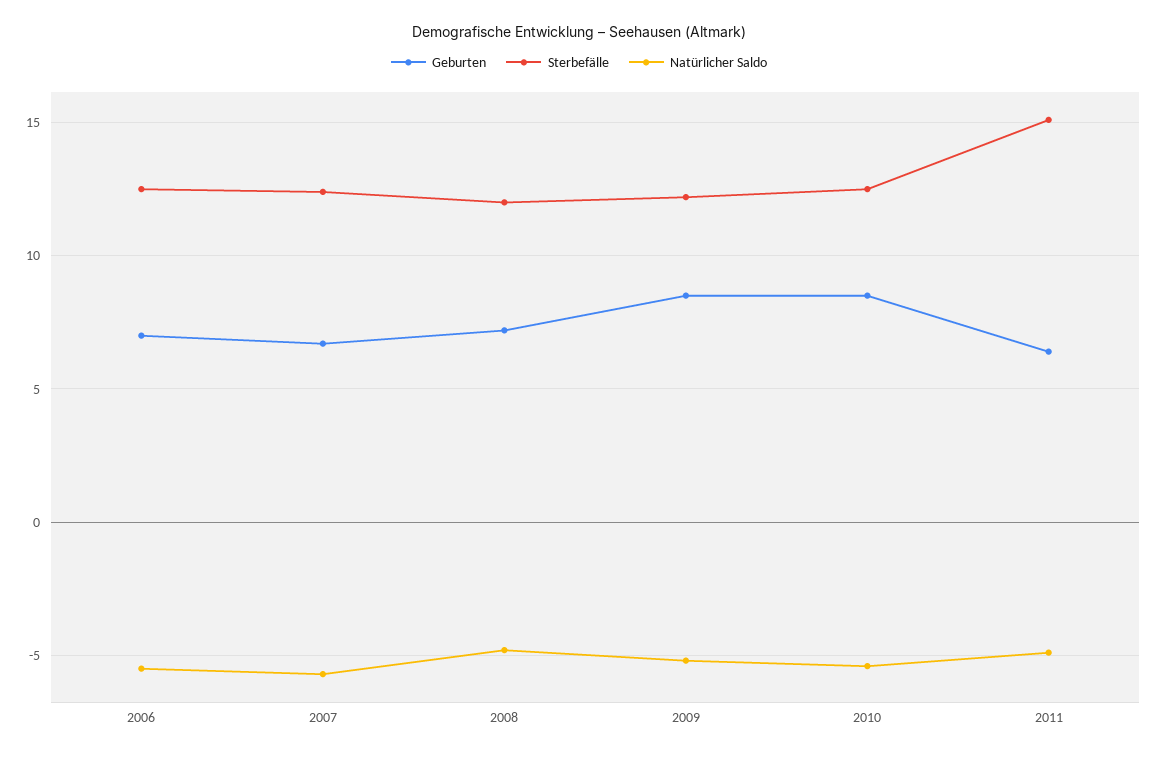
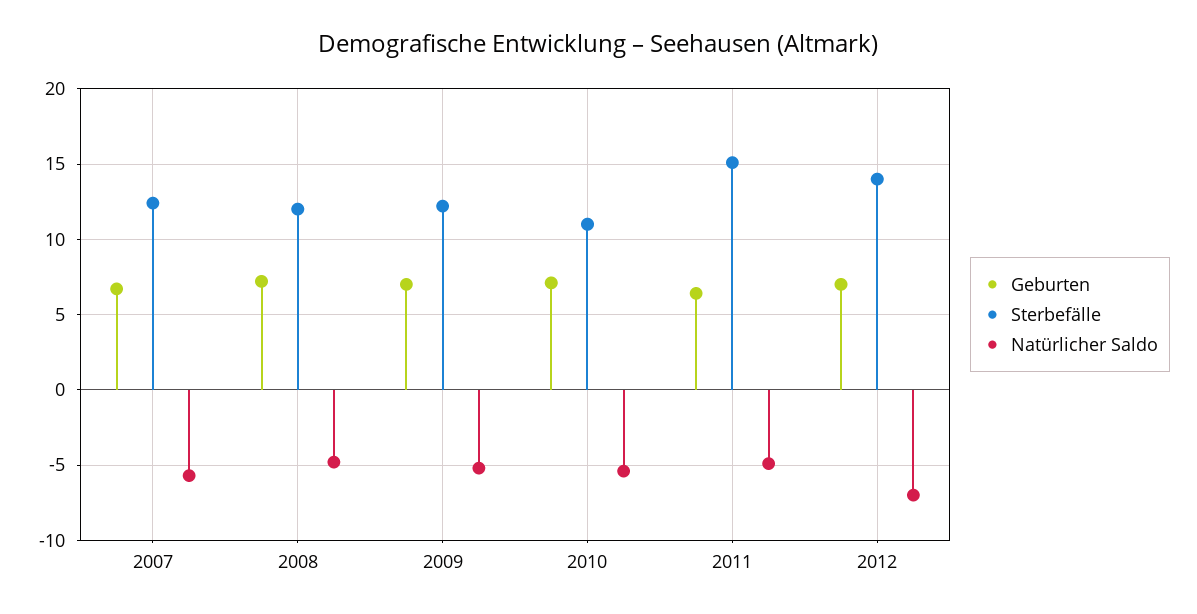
Geburten, 2006: 7 -> none
Sterbefälle, 2006: 12.5 -> none
Natürlicher Saldo, 2006: -5.5 -> none
Geburten, 2009: 8.5 -> 7
Geburten, 2010: 8.5 -> 7
Sterbefälle, 2010: 12.5 -> 11
Geburten, 2012: none -> 7
Sterbefälle, 2012: none -> 14
Natürlicher Saldo, 2012: none -> -7

